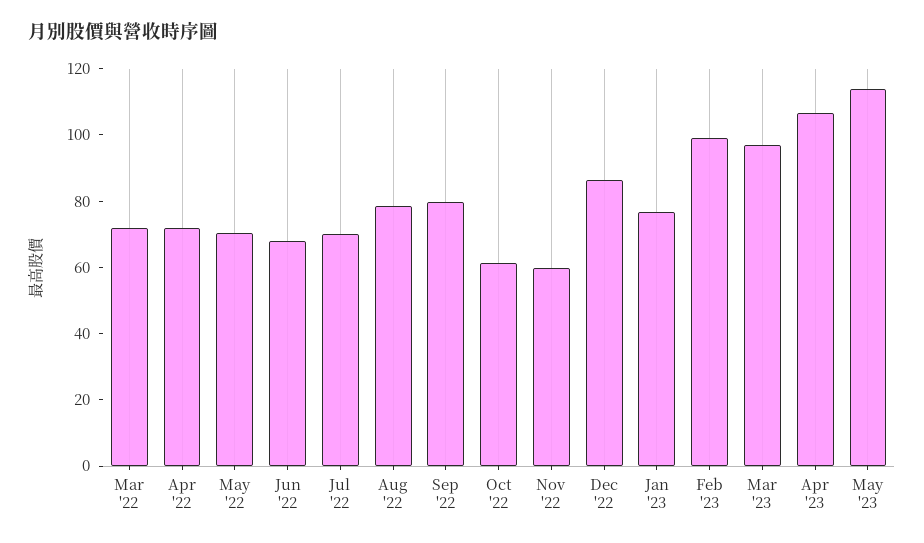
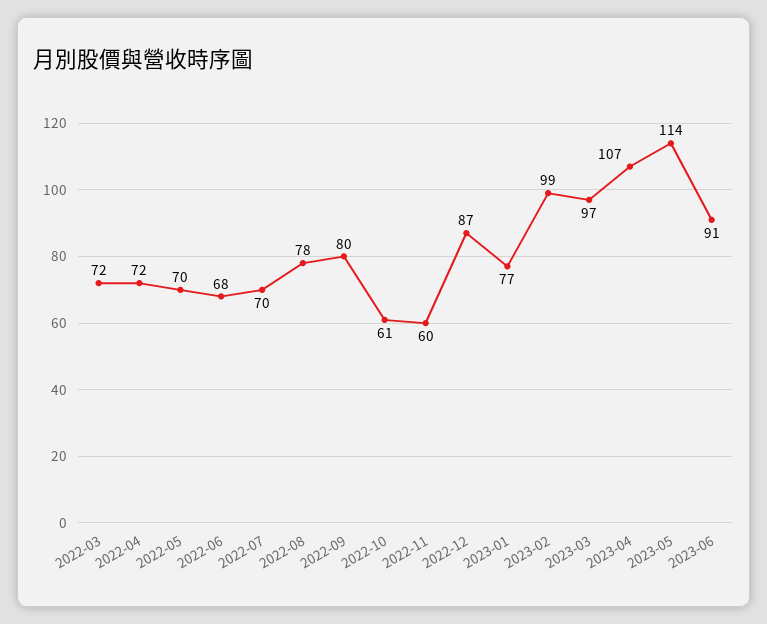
2023-06: none -> 91

